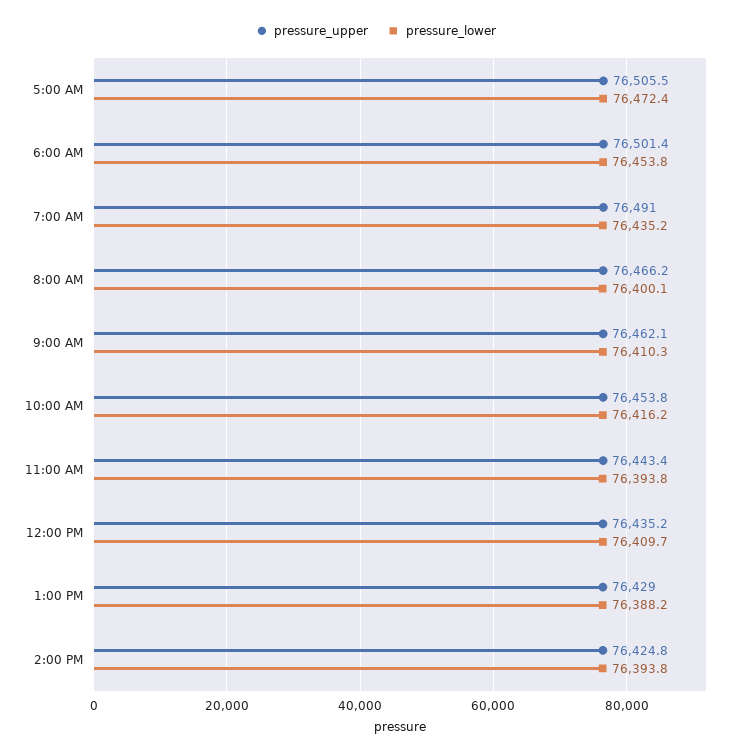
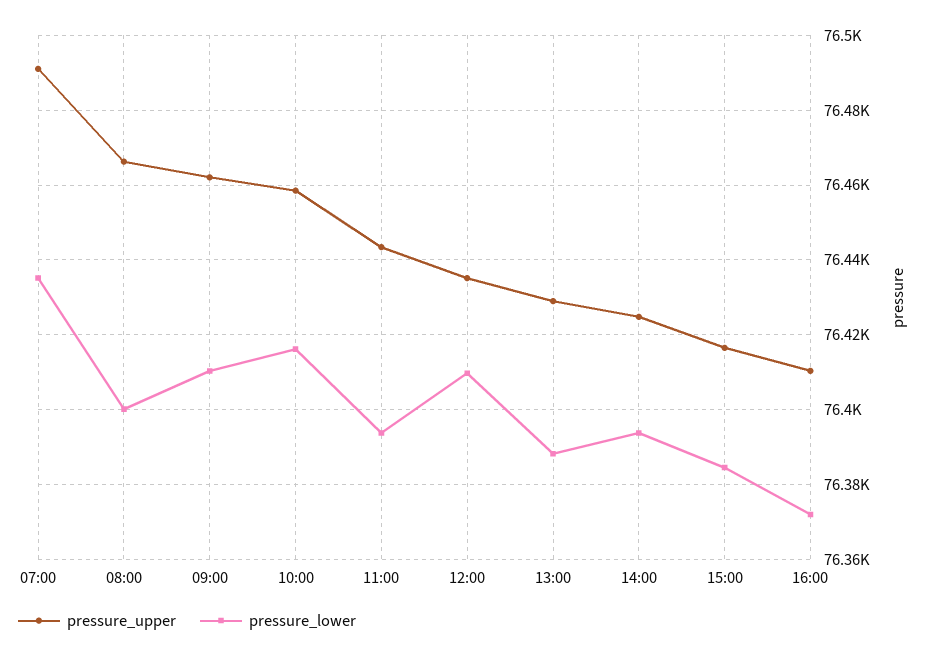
pressure_upper, 5:00 AM: 76505.5 -> none
pressure_lower, 5:00 AM: 76472.4 -> none
pressure_upper, 6:00 AM: 76501.4 -> none
pressure_lower, 6:00 AM: 76453.8 -> none
pressure_upper, 10:00 AM: 76453.8 -> 76458
pressure_upper, 15:00: none -> 76416
pressure_lower, 15:00: none -> 76384
pressure_upper, 16:00: none -> 76410
pressure_lower, 16:00: none -> 76372

